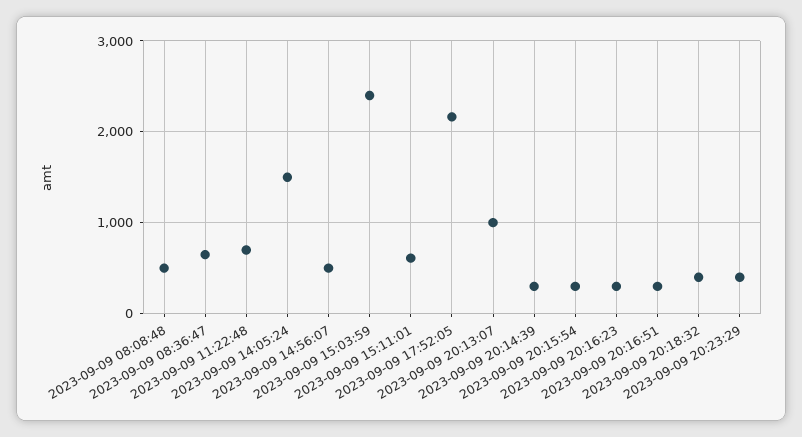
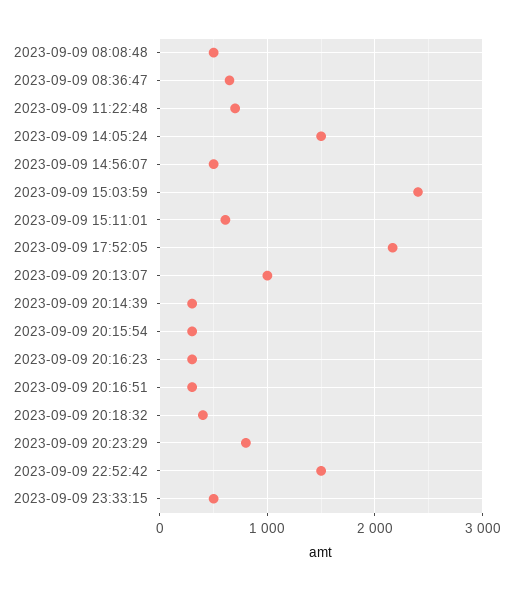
2023-09-09 20:23:29: 400 -> 800
2023-09-09 22:52:42: none -> 1500
2023-09-09 23:33:15: none -> 500

